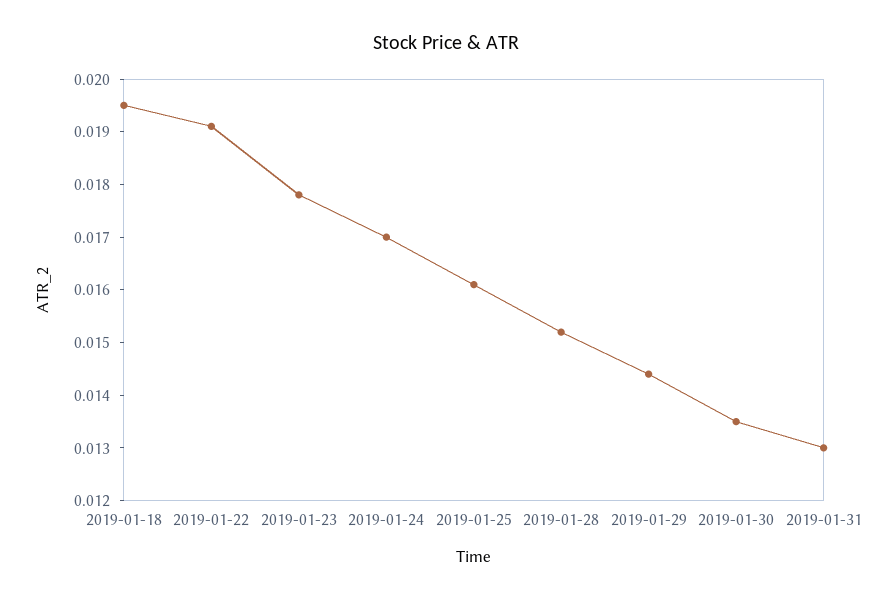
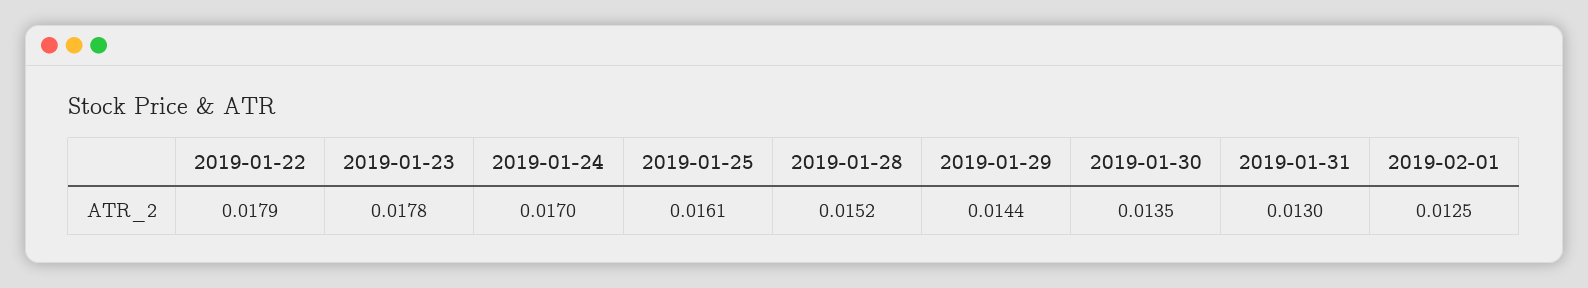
2019-01-18: 0.0195 -> none
2019-01-22: 0.019 -> 0.0179
2019-02-01: none -> 0.0125

